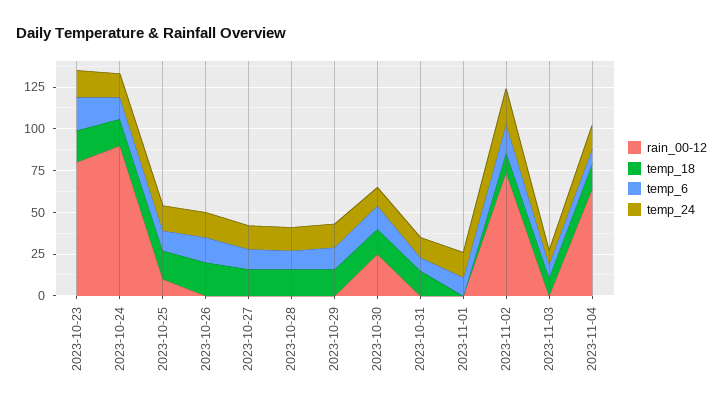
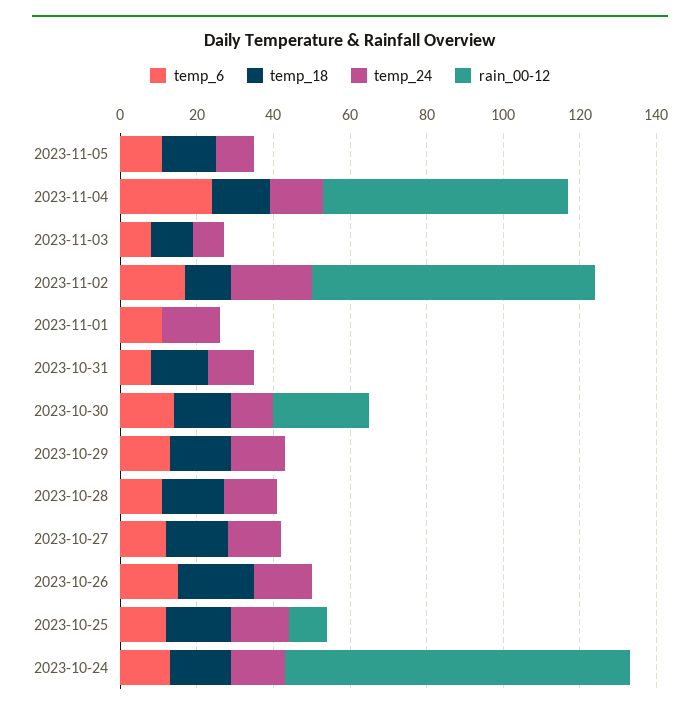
rain_00-12, 2023-10-23: 80 -> none
temp_18, 2023-10-23: 20 -> none
temp_6, 2023-10-23: 20 -> none
temp_24, 2023-10-23: 15 -> none
temp_6, 2023-11-04: 10 -> 25
temp_6, 2023-11-05: none -> 10
temp_18, 2023-11-05: none -> 15
temp_24, 2023-11-05: none -> 10
rain_00-12, 2023-11-05: none -> 0

